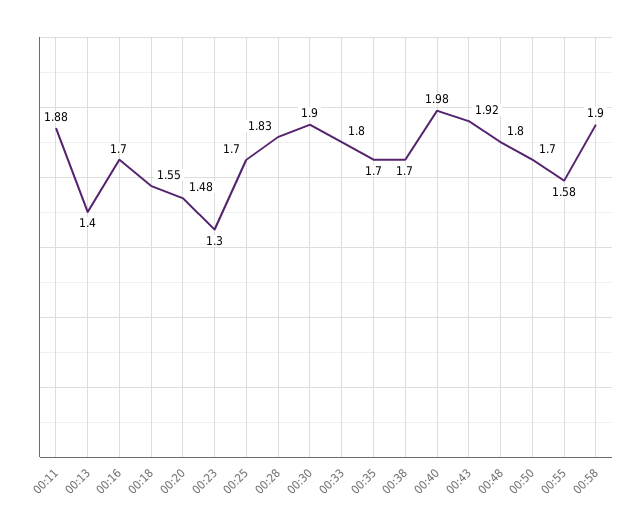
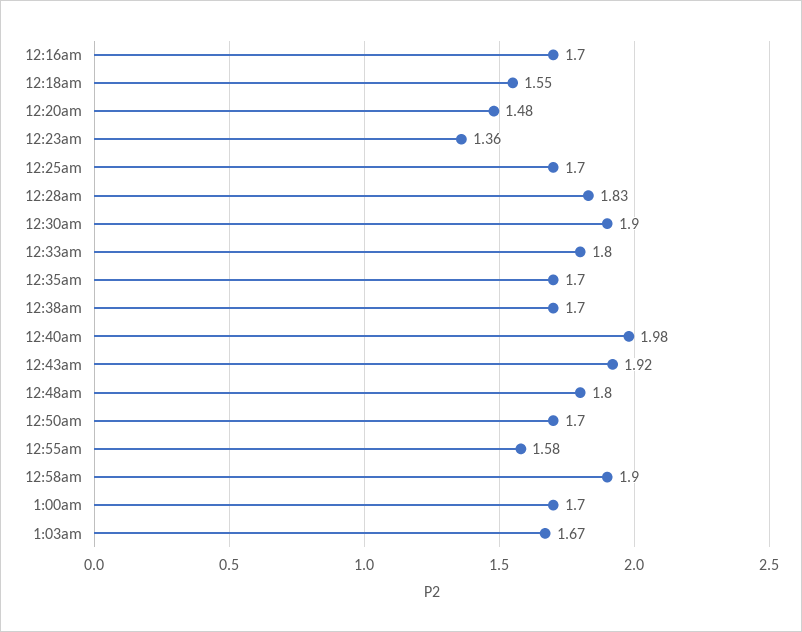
00:11: 1.88 -> none
00:13: 1.4 -> none
00:23: 1.3 -> 1.36
1:00am: none -> 1.7
1:03am: none -> 1.67

